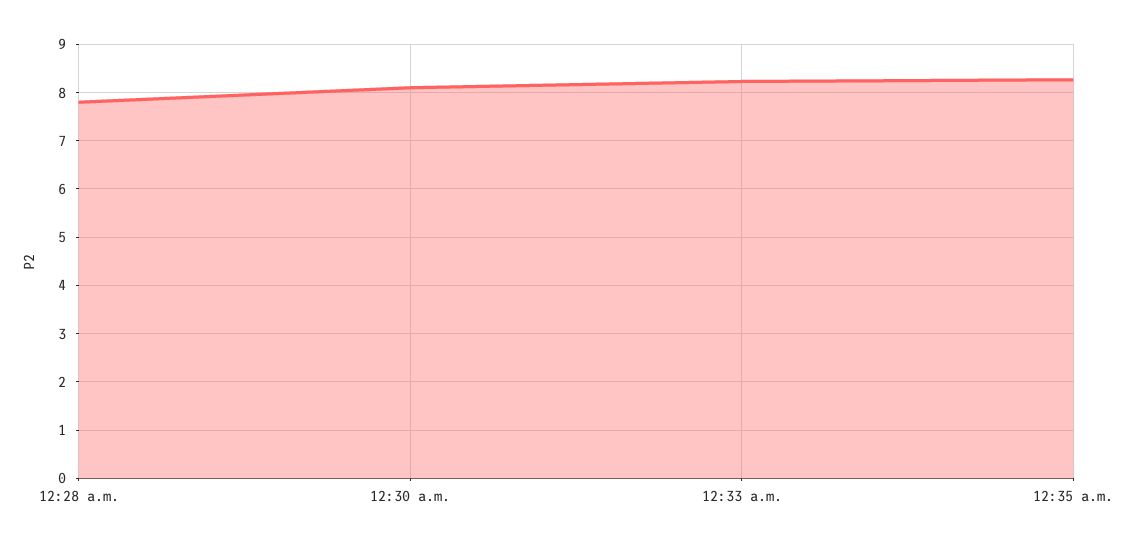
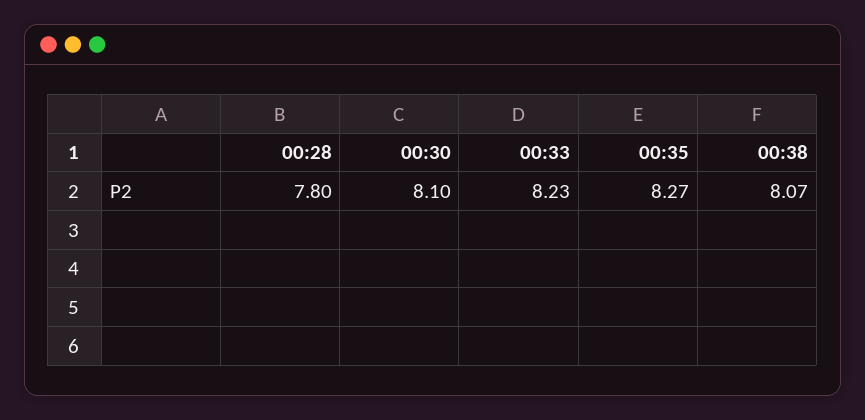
00:38: none -> 8.07

